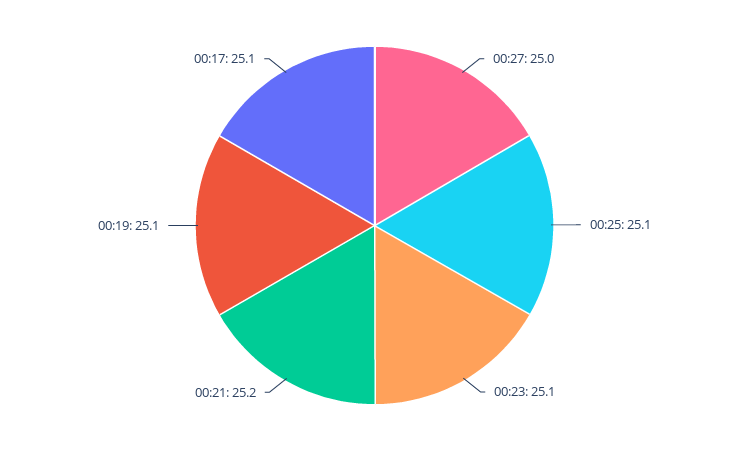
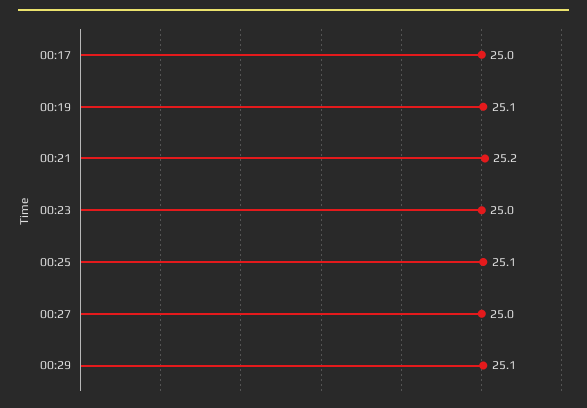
00:23: 25.1 -> 25
00:17: 25.1 -> 25
00:29: none -> 25.1

